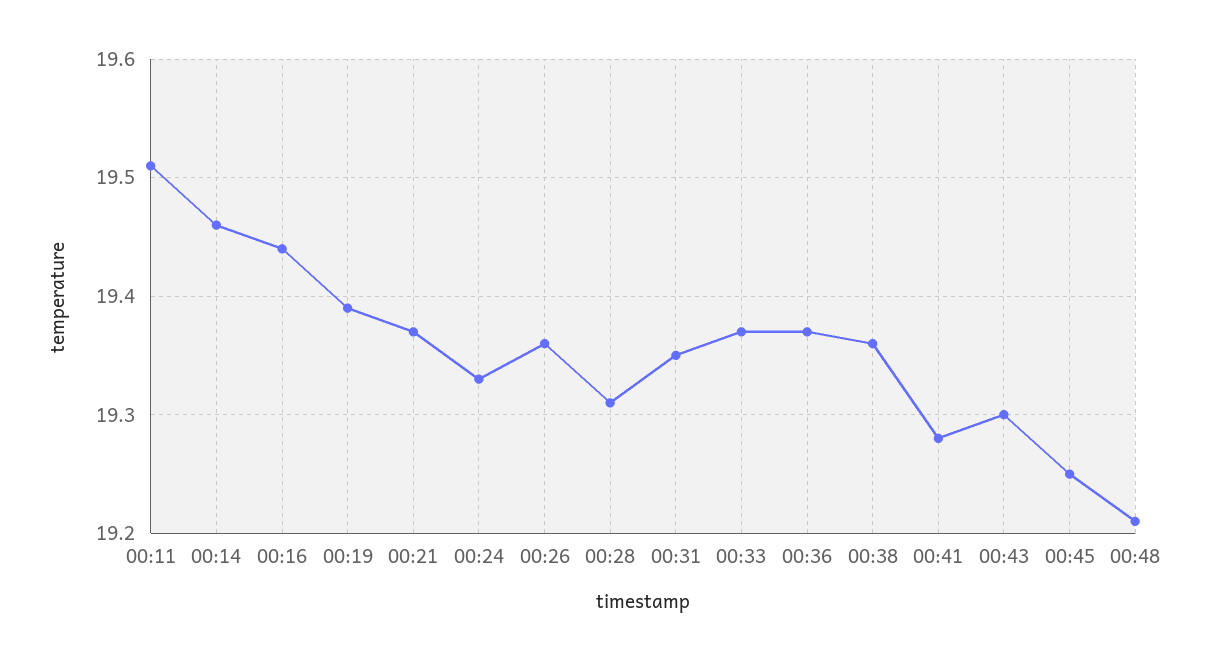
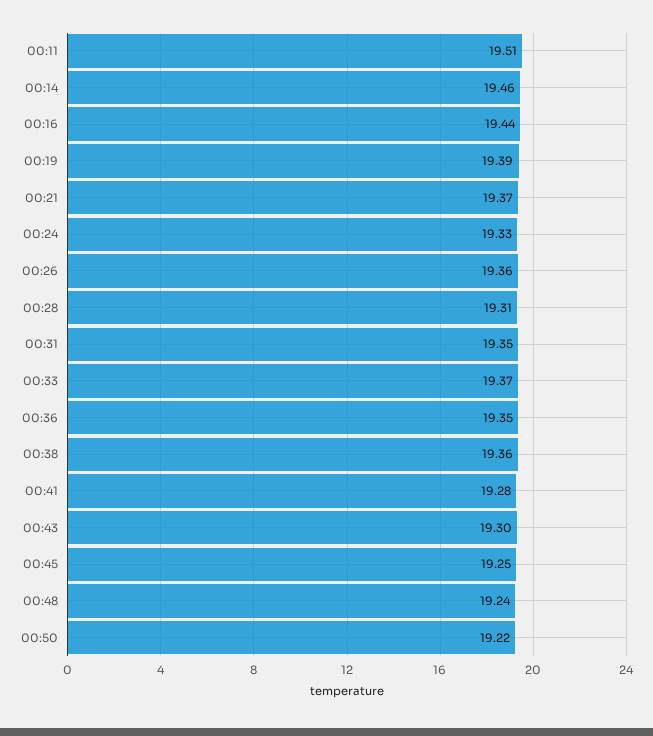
00:36: 19.37 -> 19.35
00:48: 19.21 -> 19.24
00:50: none -> 19.22

